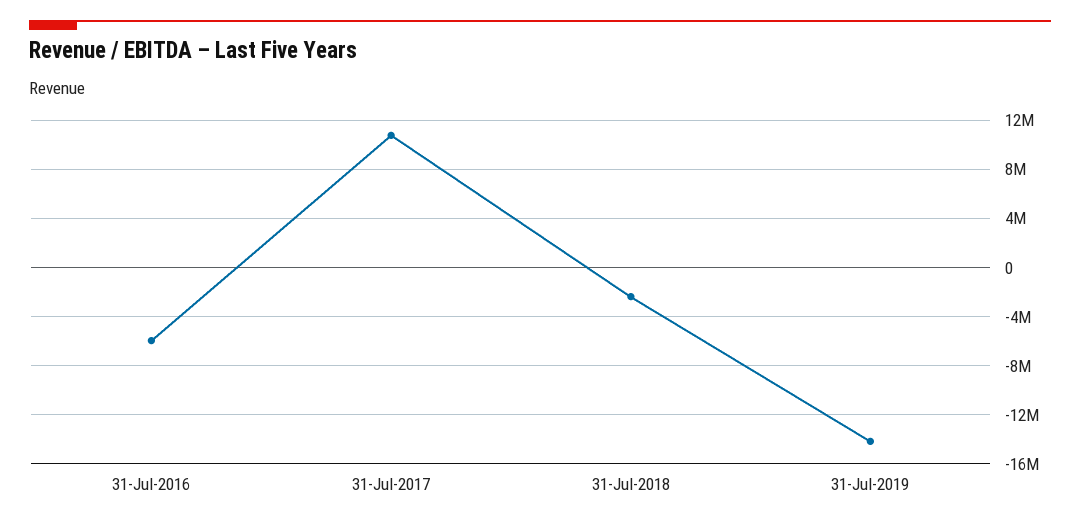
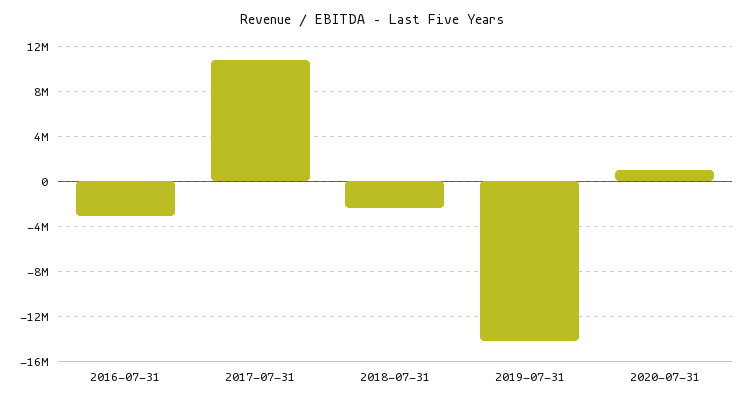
31-Jul-2016: -6000000 -> -3000000
2020-07-31: none -> 1000000

